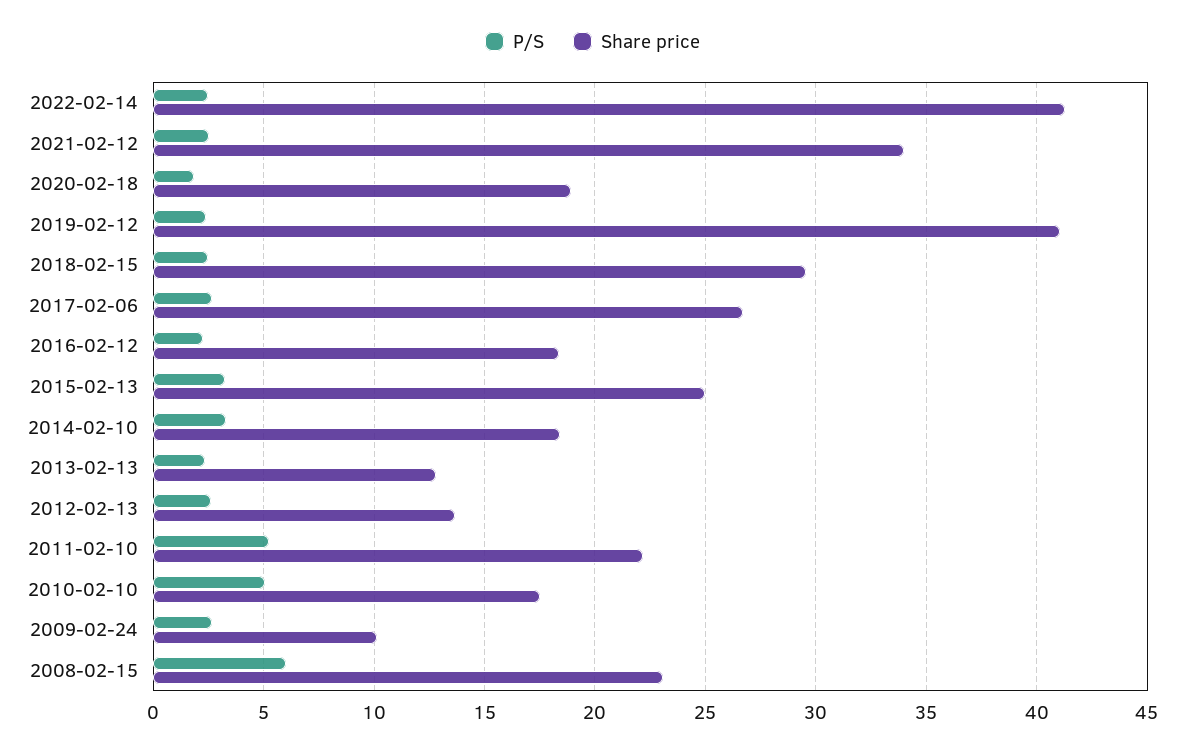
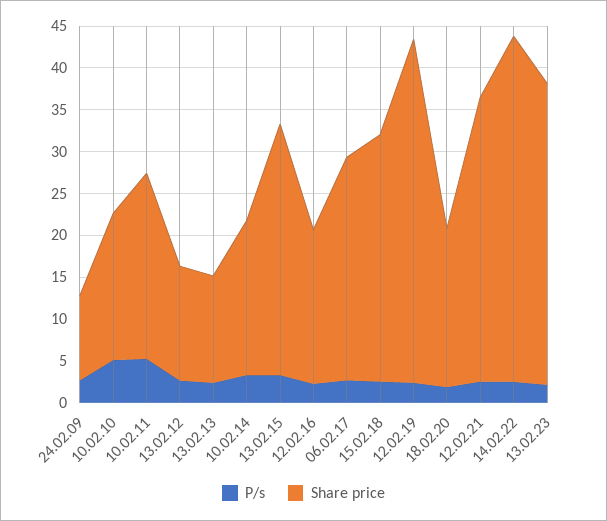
Share price, 2015-02-13: 25 -> 30
P/S, 2008-02-15: 6 -> none
Share price, 2008-02-15: 23 -> none
P/S, 13.02.23: none -> 2
Share price, 13.02.23: none -> 36

